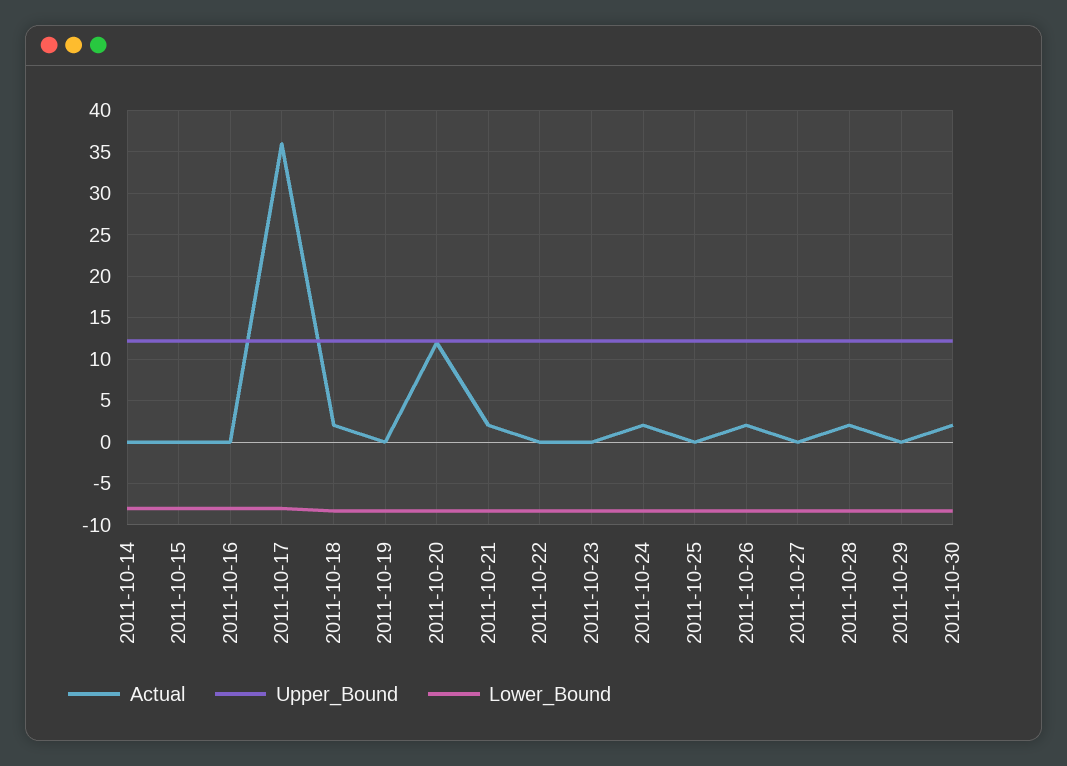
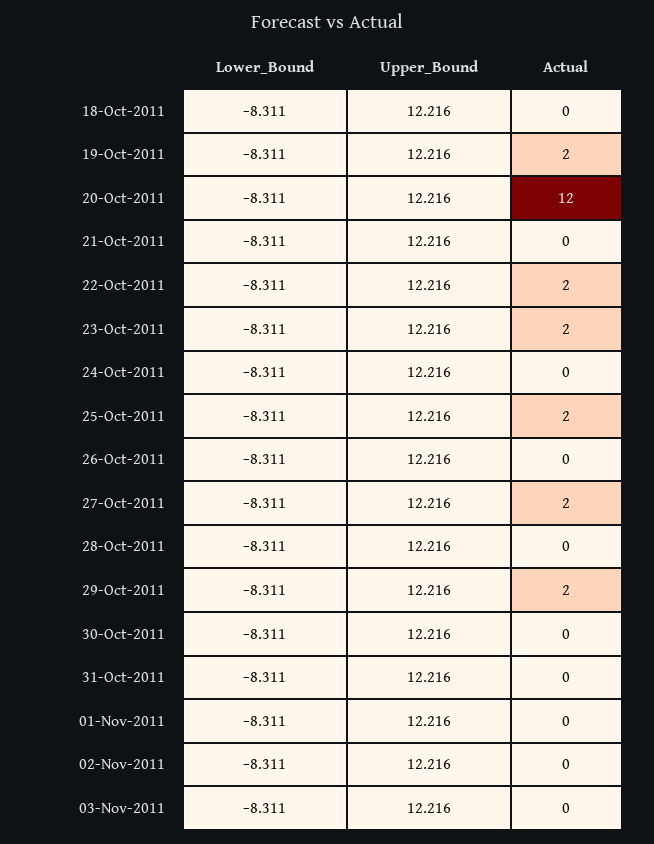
Actual, 2011-10-14: 0 -> none
Upper_Bound, 2011-10-14: 12 -> none
Lower_Bound, 2011-10-14: -8 -> none
Actual, 2011-10-15: 0 -> none
Upper_Bound, 2011-10-15: 12 -> none
Lower_Bound, 2011-10-15: -8 -> none
Actual, 2011-10-16: 0 -> none
Upper_Bound, 2011-10-16: 12 -> none
Lower_Bound, 2011-10-16: -8 -> none
Actual, 2011-10-17: 36 -> none
Upper_Bound, 2011-10-17: 12 -> none
Lower_Bound, 2011-10-17: -8 -> none
Actual, 2011-10-18: 2 -> 0
Actual, 2011-10-19: 0 -> 2
Actual, 2011-10-21: 2 -> 0
Actual, 2011-10-22: 0 -> 2
Actual, 2011-10-23: 0 -> 2
Actual, 2011-10-24: 2 -> 0
Actual, 2011-10-25: 0 -> 2
Actual, 2011-10-26: 2 -> 0
Actual, 2011-10-27: 0 -> 2
Actual, 2011-10-28: 2 -> 0
Actual, 2011-10-29: 0 -> 2
Actual, 2011-10-30: 2 -> 0
Lower_Bound, 31-Oct-2011: none -> -8.311
Upper_Bound, 31-Oct-2011: none -> 12.216
Actual, 31-Oct-2011: none -> 0
Lower_Bound, 01-Nov-2011: none -> -8.311
Upper_Bound, 01-Nov-2011: none -> 12.216
Actual, 01-Nov-2011: none -> 0
Lower_Bound, 02-Nov-2011: none -> -8.311
Upper_Bound, 02-Nov-2011: none -> 12.216
Actual, 02-Nov-2011: none -> 0
Lower_Bound, 03-Nov-2011: none -> -8.311
Upper_Bound, 03-Nov-2011: none -> 12.216
Actual, 03-Nov-2011: none -> 0

